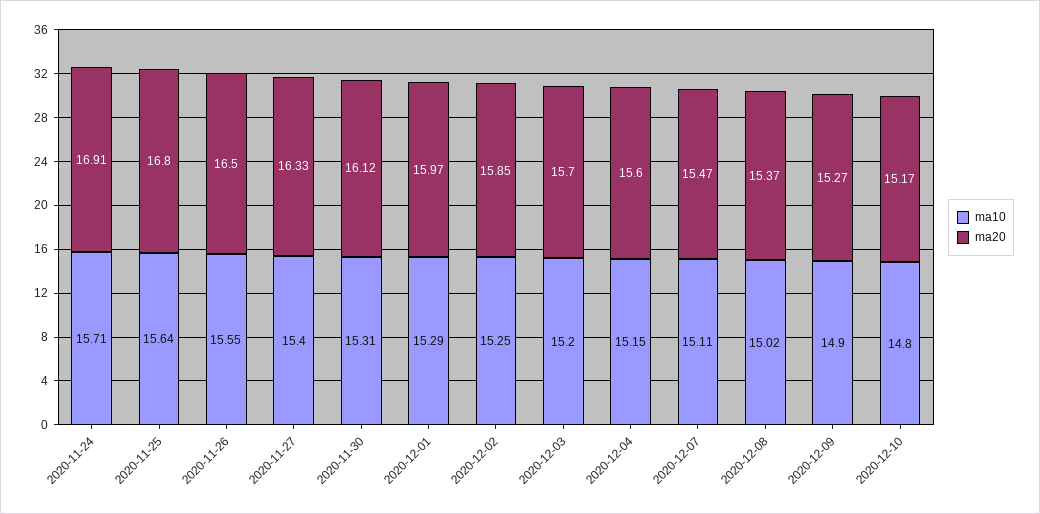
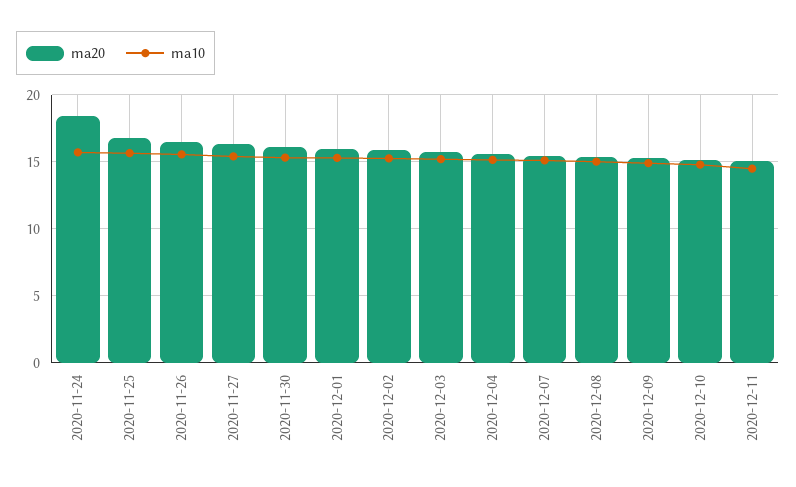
ma20, 2020-11-24: 16.91 -> 18.5
ma20, 2020-12-11: none -> 15
ma10, 2020-12-11: none -> 14.5

